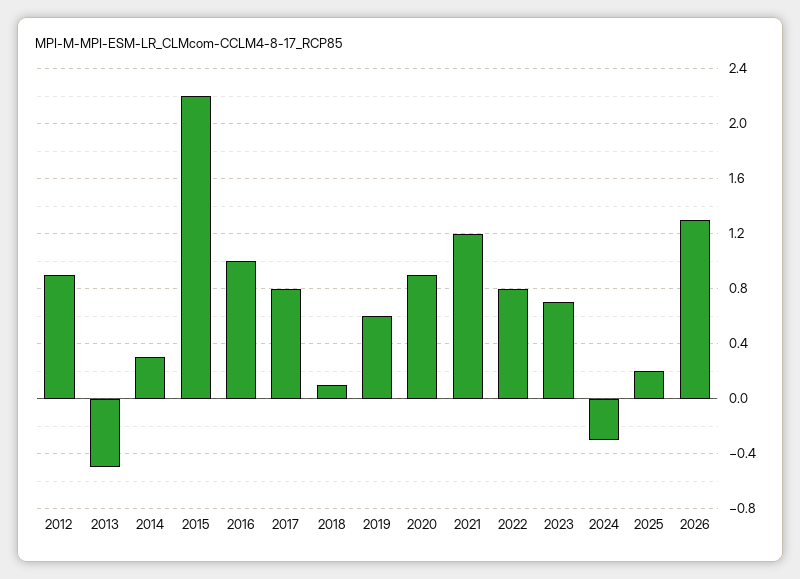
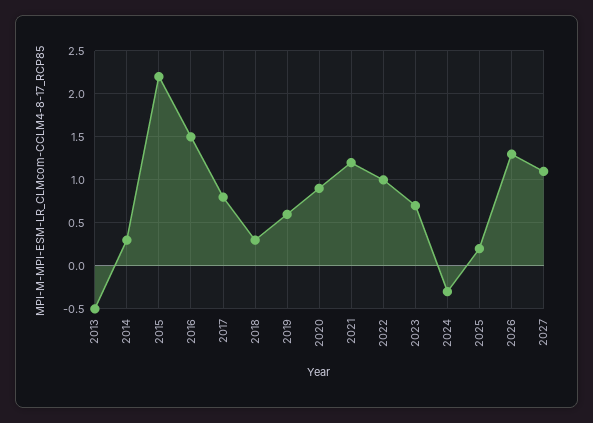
2012: 0.9 -> none
2016: 1 -> 1.5
2018: 0.1 -> 0.3
2022: 0.8 -> 1
2027: none -> 1.1

